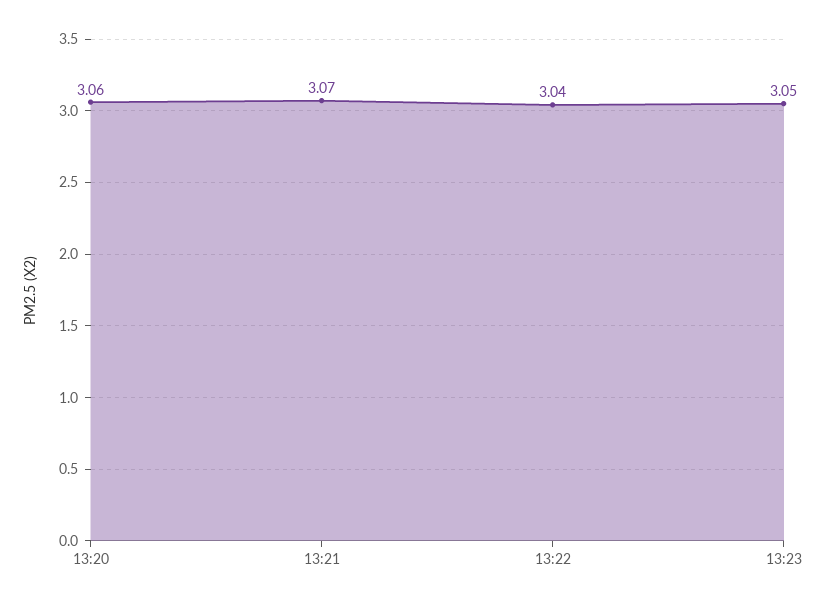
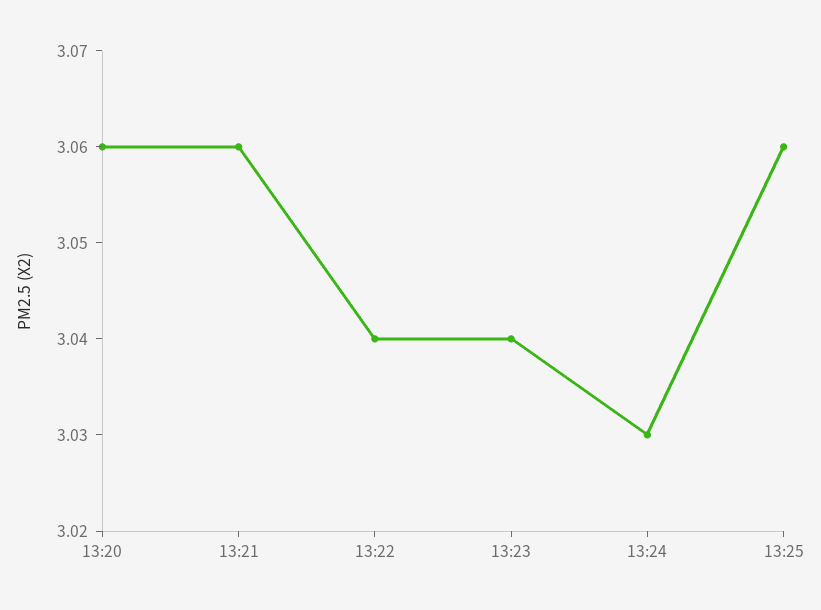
13:21: 3.07 -> 3.06
13:23: 3.05 -> 3.04
13:24: none -> 3.03
13:25: none -> 3.06

